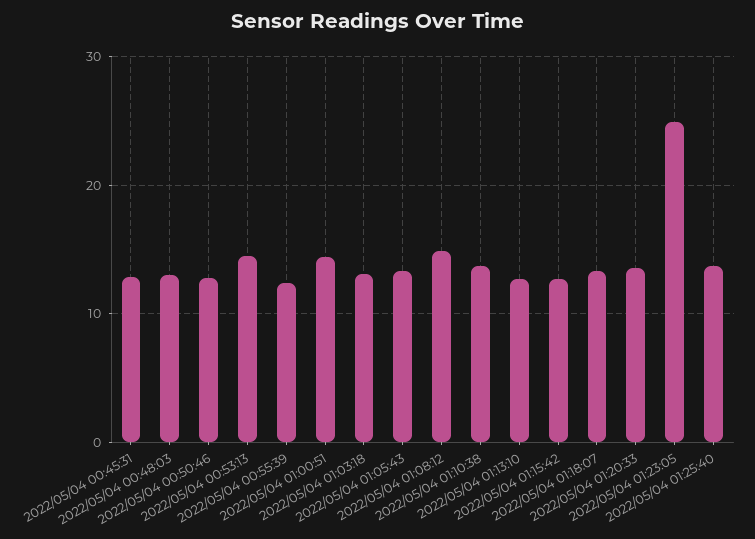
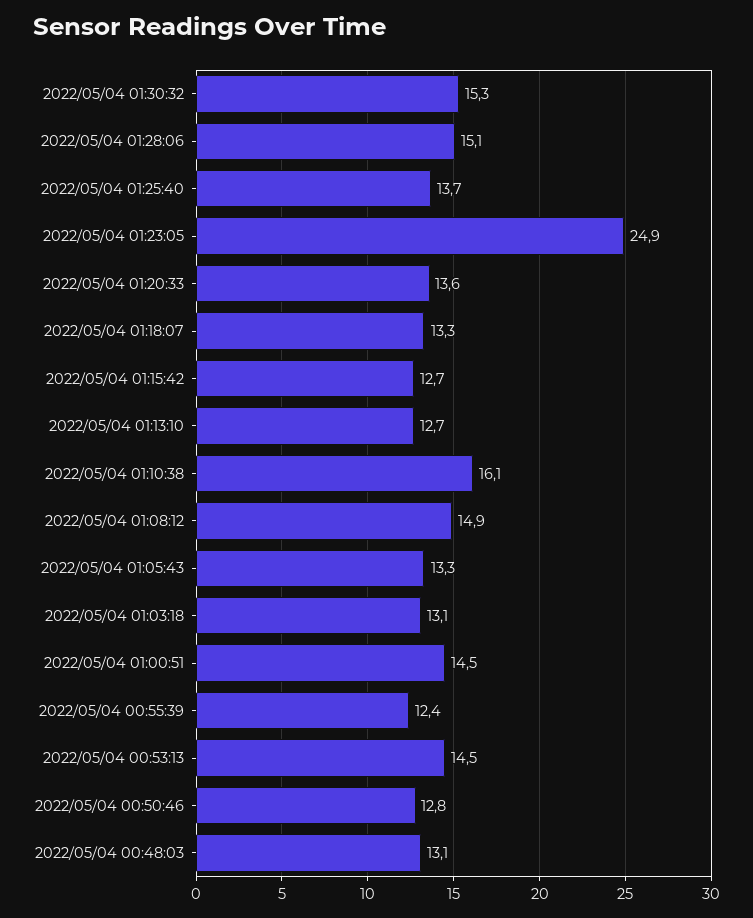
2022/05/04 00:45:31: 13 -> none
2022/05/04 01:10:38: 14 -> 16.1
2022/05/04 01:30:32: none -> 15.3
2022/05/04 01:28:06: none -> 15.1

